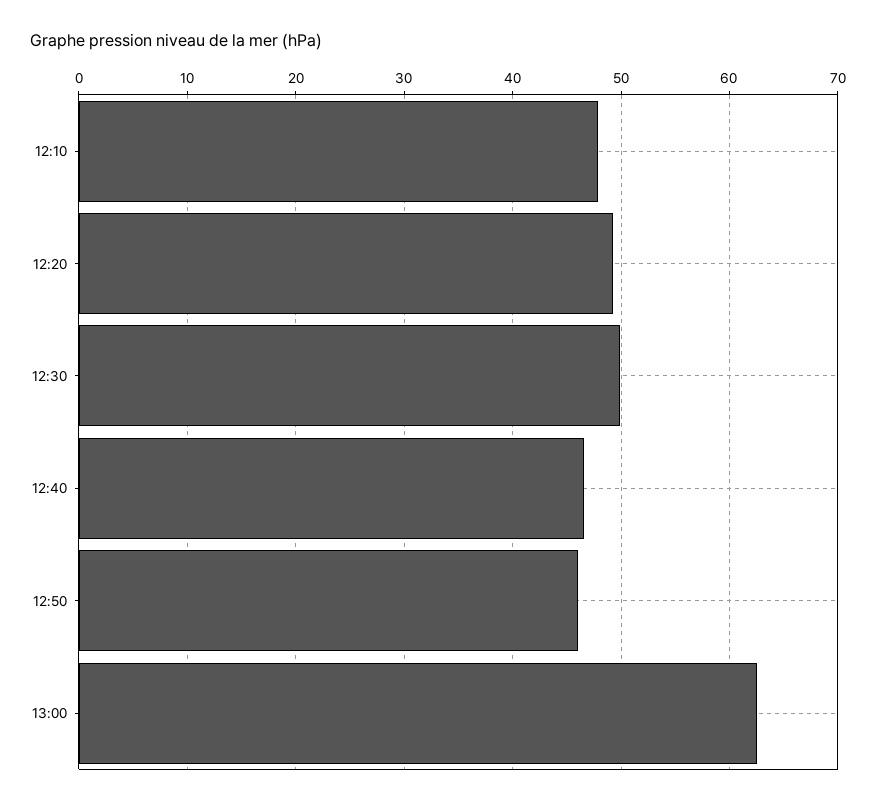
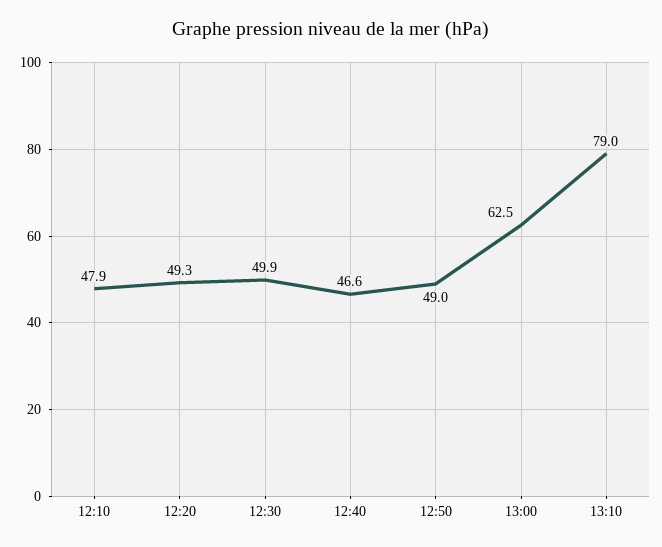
12:50: 46 -> 49
13:10: none -> 79

